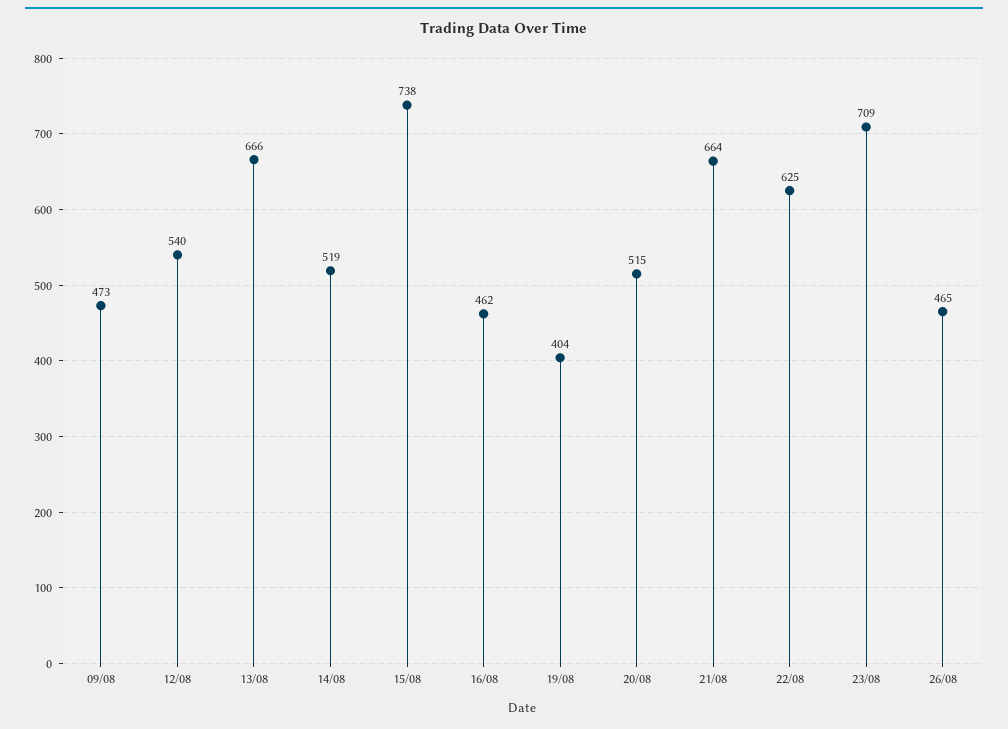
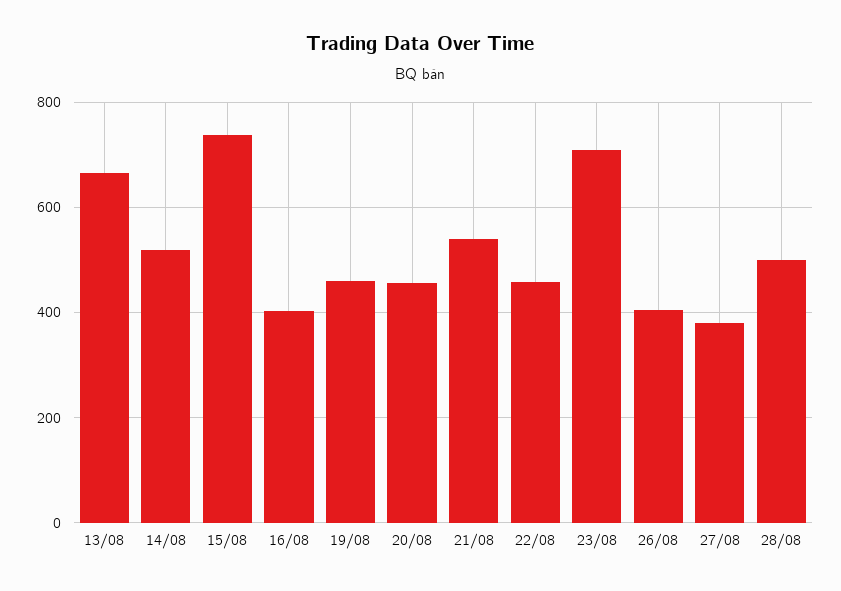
09/08: 473 -> none
12/08: 540 -> none
16/08: 462 -> 400
19/08: 404 -> 460
20/08: 515 -> 460
21/08: 664 -> 540
22/08: 625 -> 460
26/08: 465 -> 400
27/08: none -> 380
28/08: none -> 500

